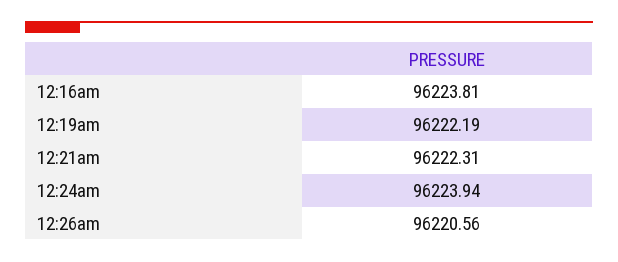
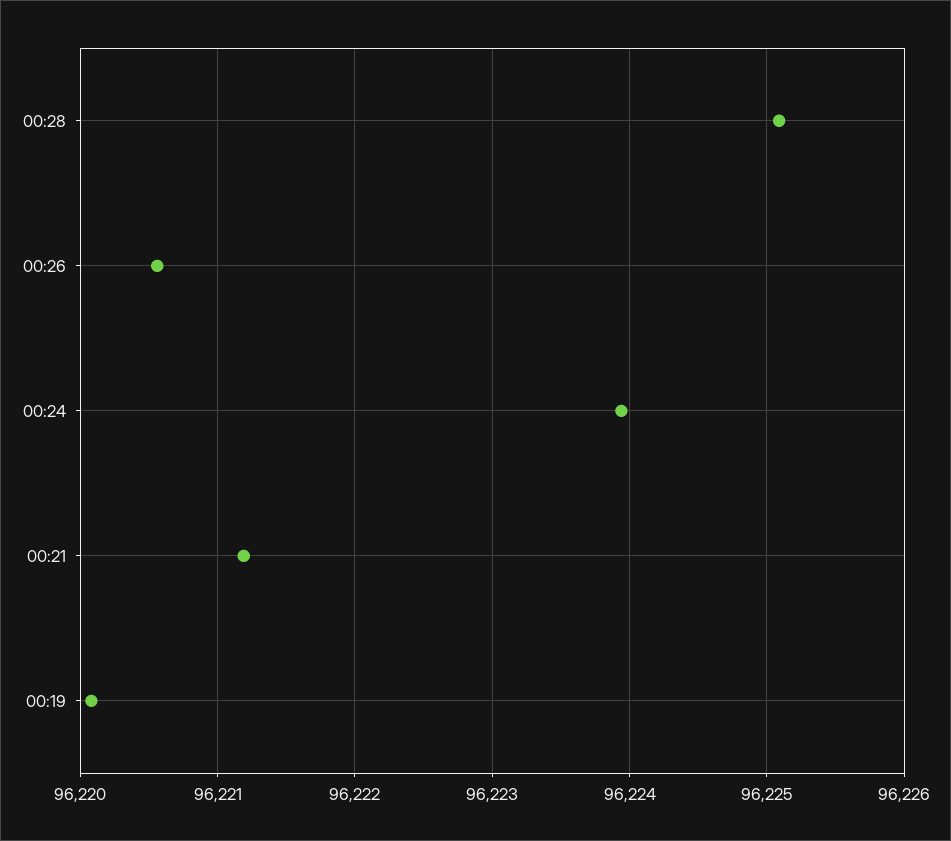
12:16am: 96223.81 -> none
12:19am: 96222.19 -> 96220.1
12:21am: 96222.31 -> 96221.2
00:28: none -> 96225.1

